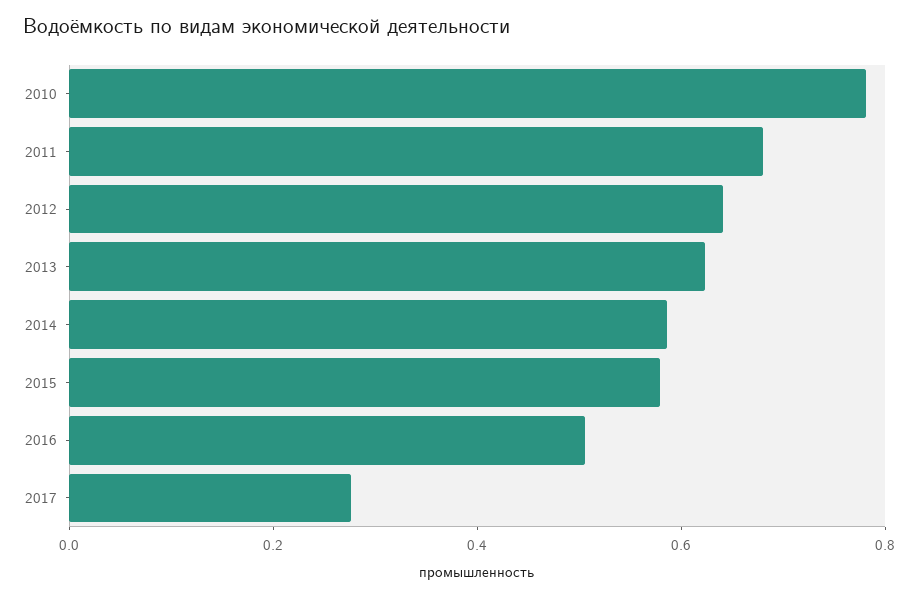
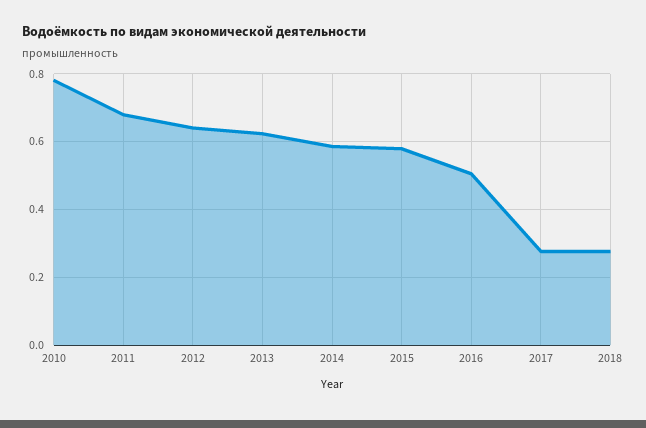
2018: none -> 0.28

